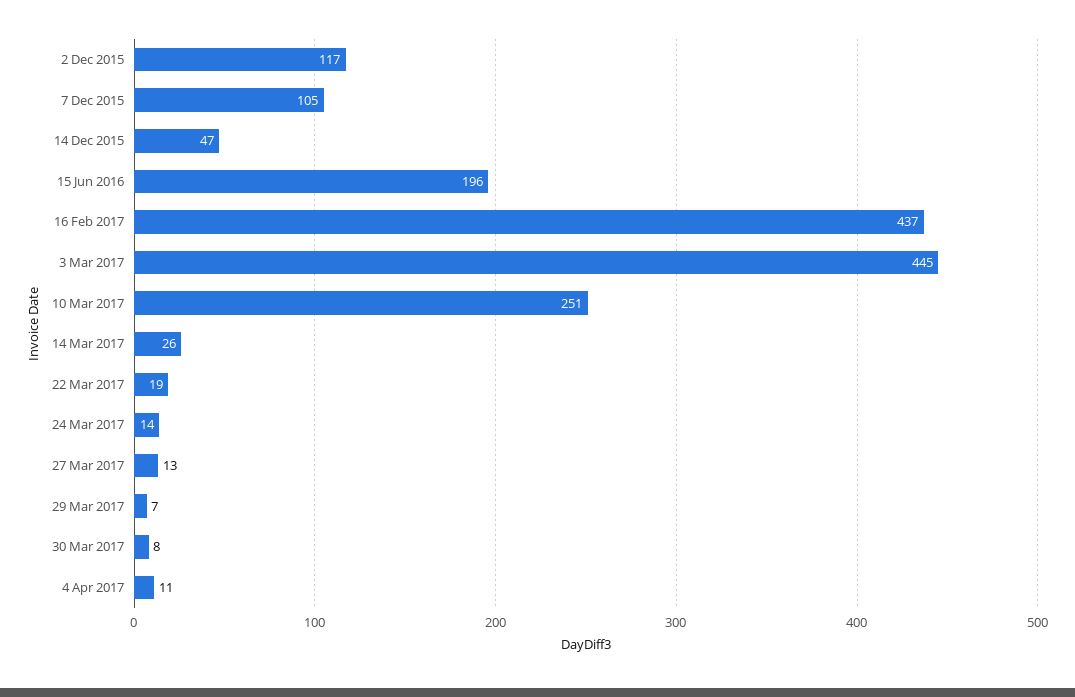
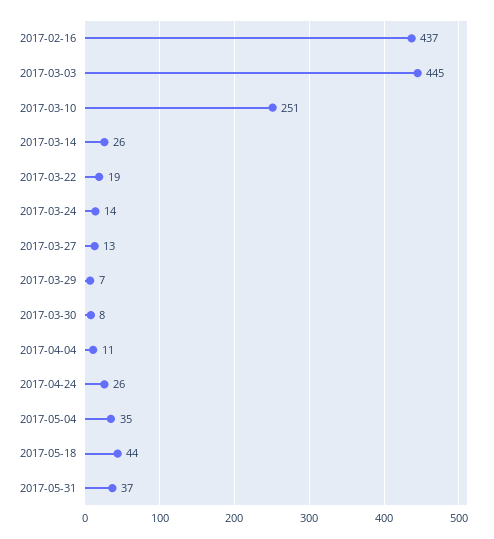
2 Dec 2015: 117 -> none
7 Dec 2015: 105 -> none
14 Dec 2015: 47 -> none
15 Jun 2016: 196 -> none
2017-04-24: none -> 26
2017-05-04: none -> 35
2017-05-18: none -> 44
2017-05-31: none -> 37

